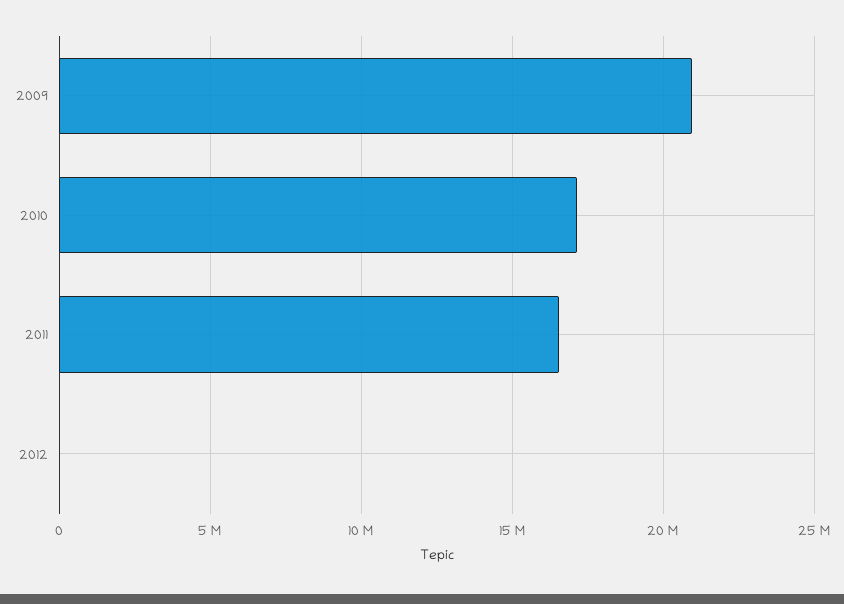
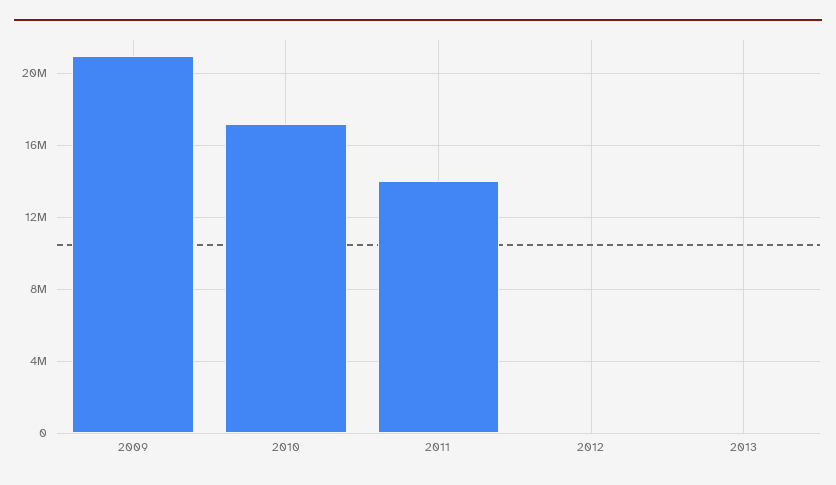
2011: 16500000 -> 14000000
2013: none -> 0

